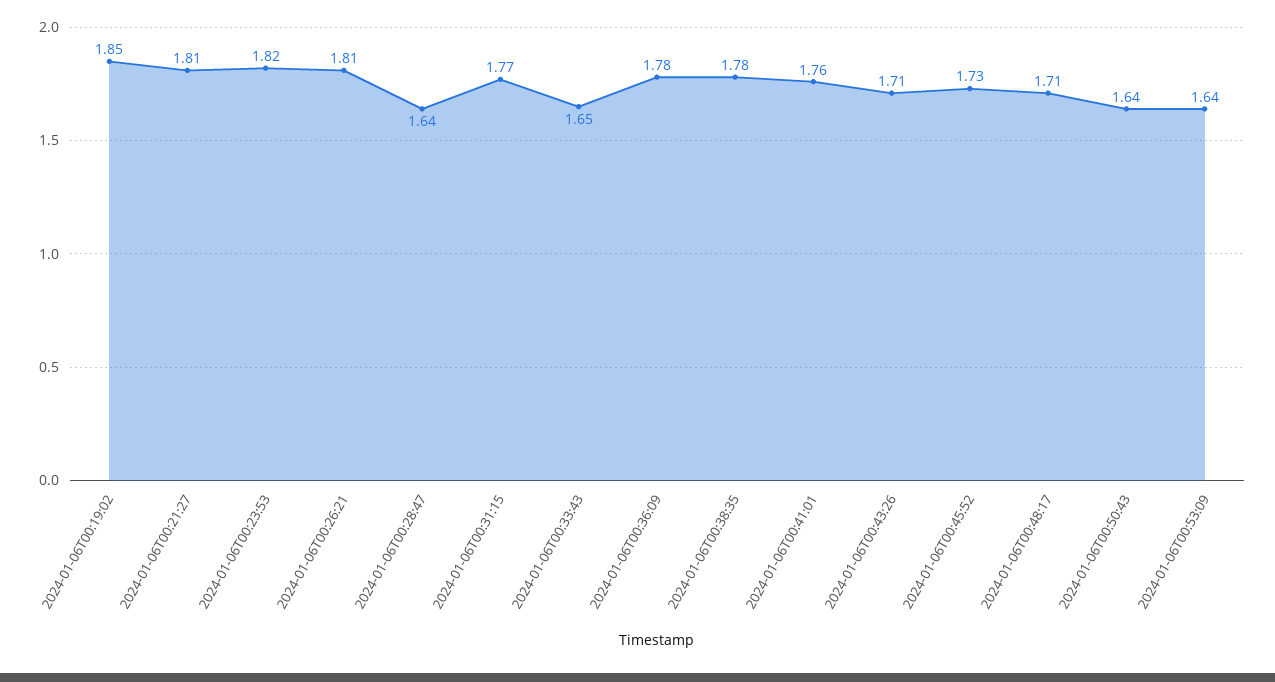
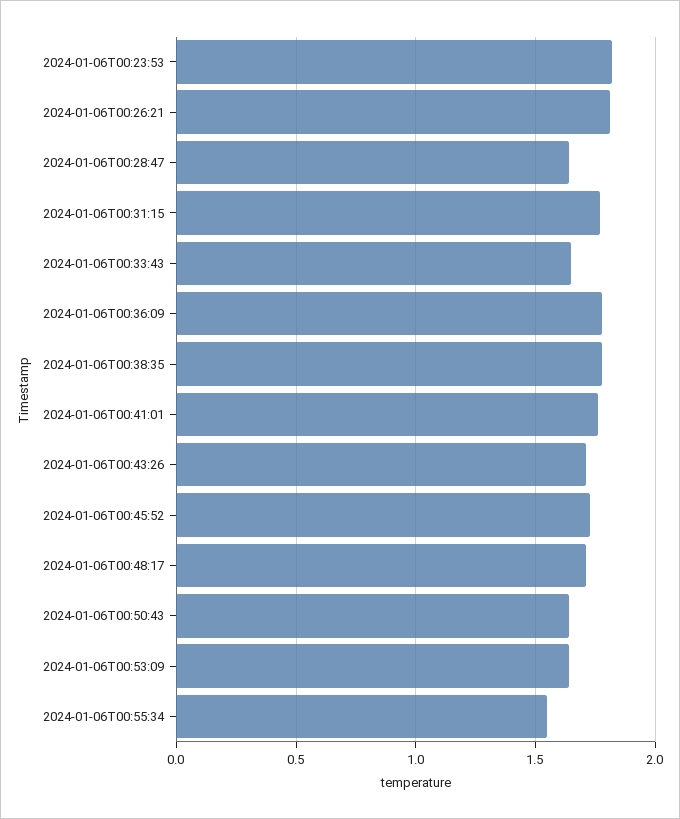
2024-01-06T00:19:02: 1.85 -> none
2024-01-06T00:21:27: 1.81 -> none
2024-01-06T00:55:34: none -> 1.55

